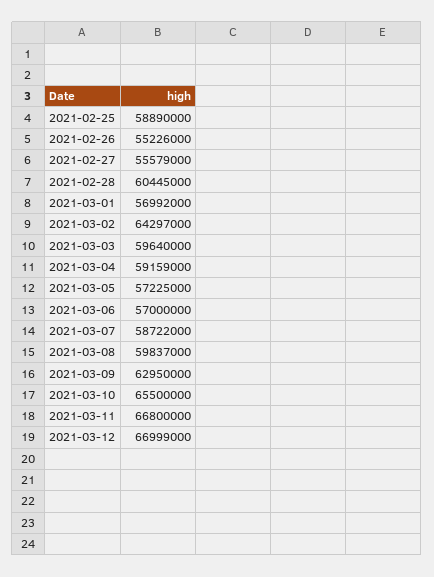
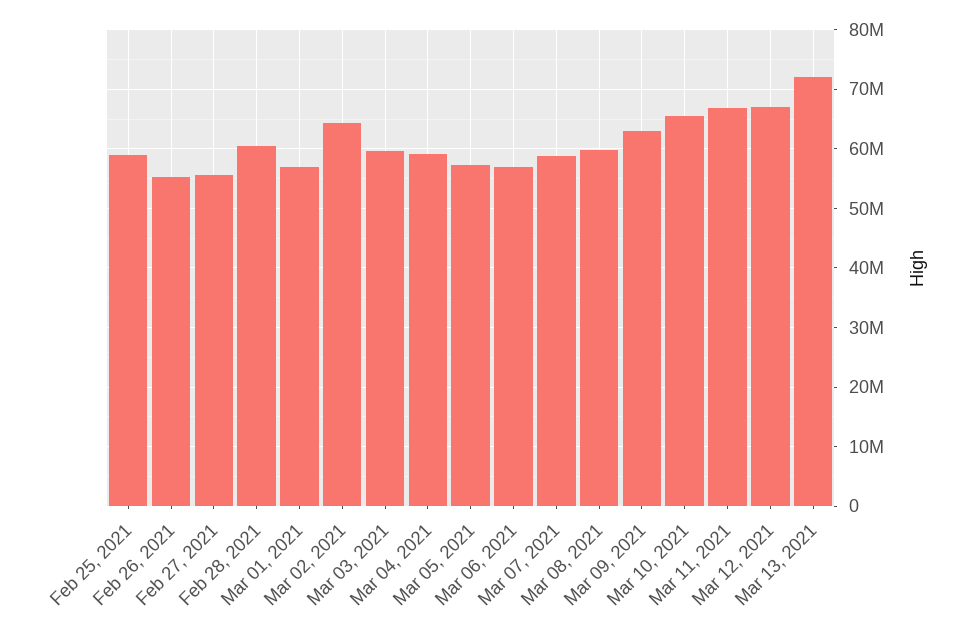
Mar 13, 2021: none -> 72000000

